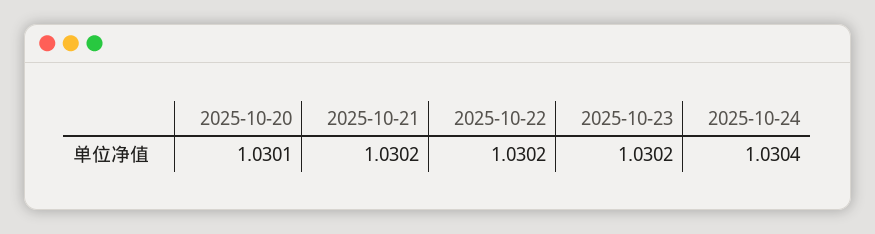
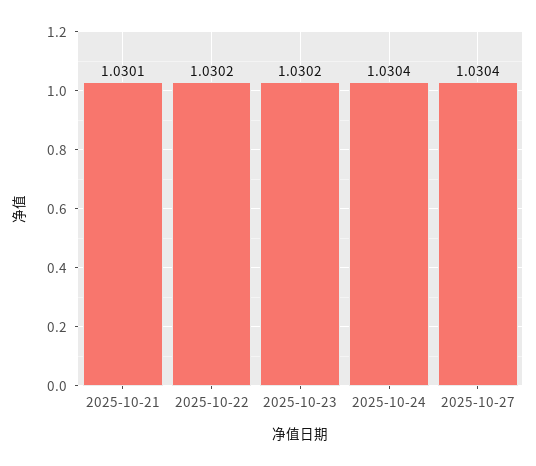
2025-10-20: 1.0301 -> none
2025-10-21: 1.0302 -> 1.0301
2025-10-27: none -> 1.0304

